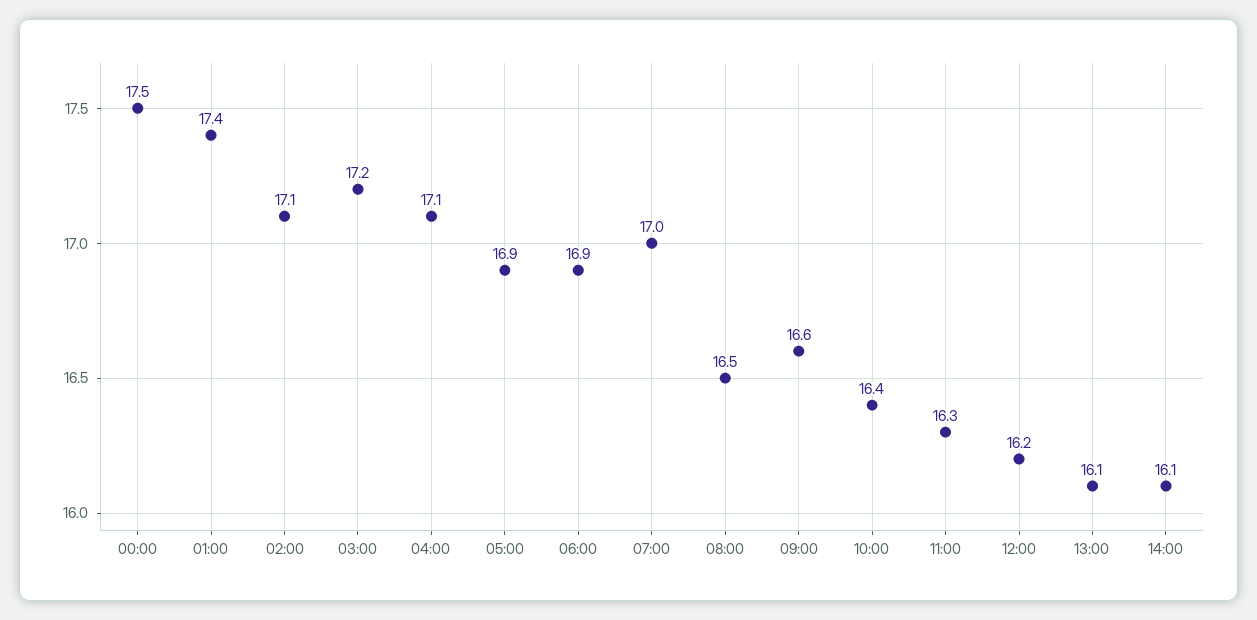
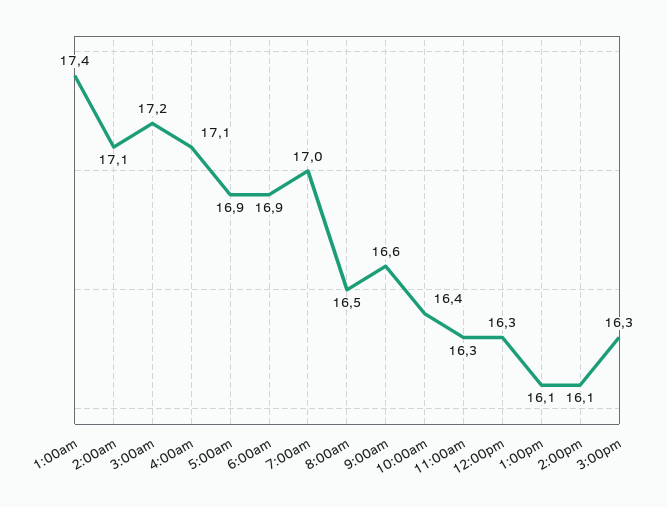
00:00: 17.5 -> none
12:00: 16.2 -> 16.3
3:00pm: none -> 16.3

